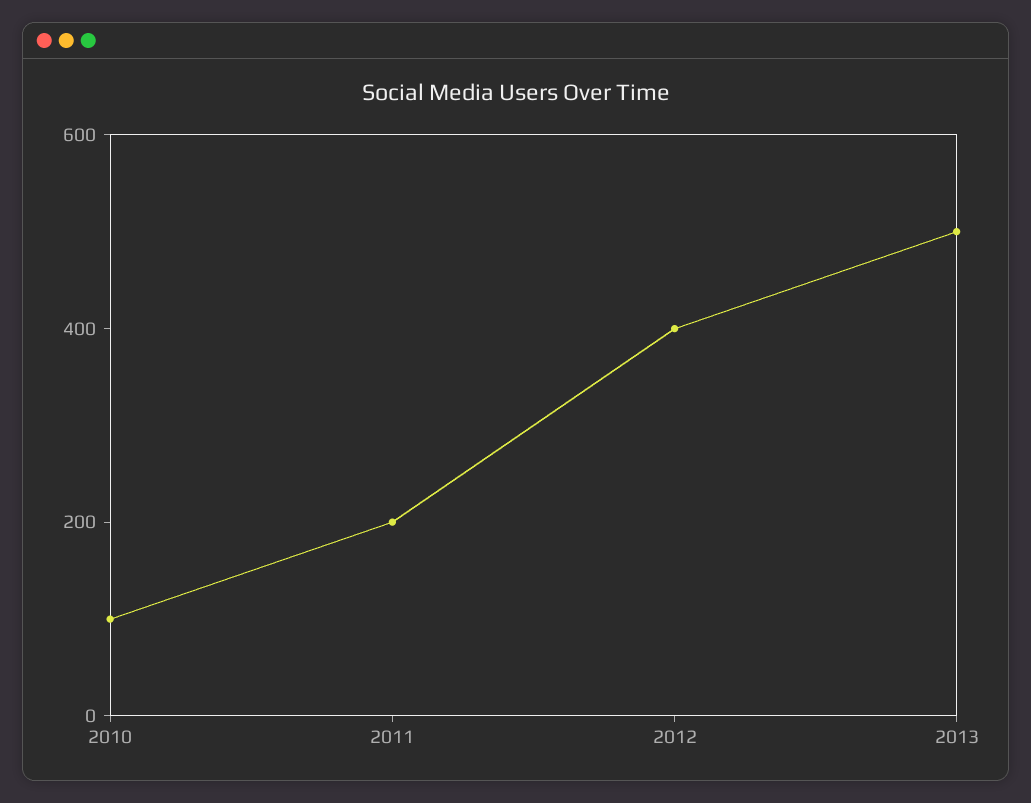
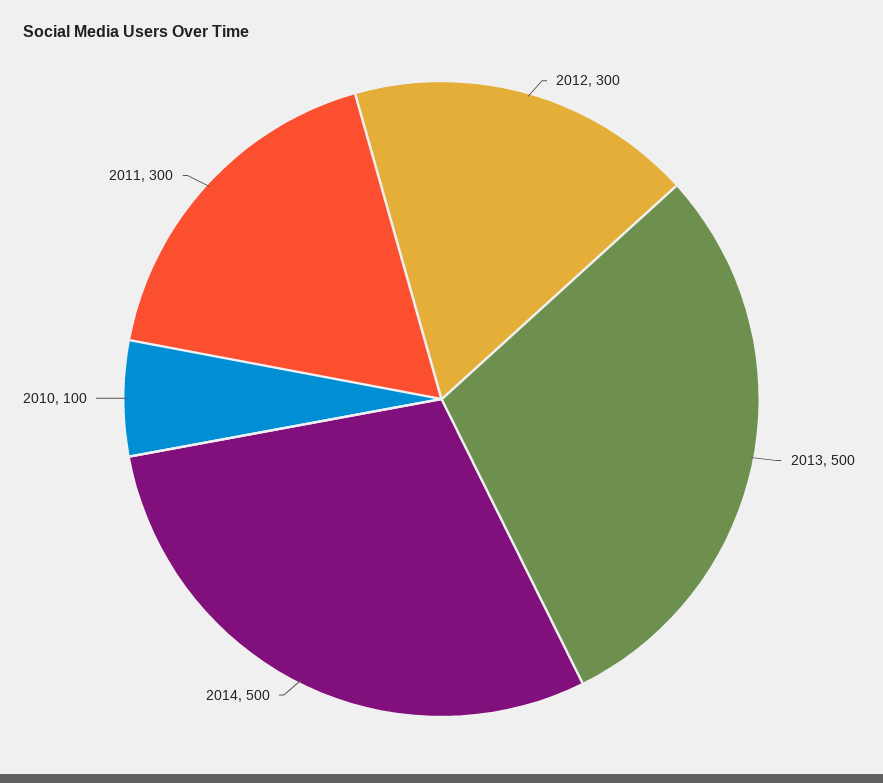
2011: 200 -> 300
2012: 400 -> 300
2014: none -> 500

